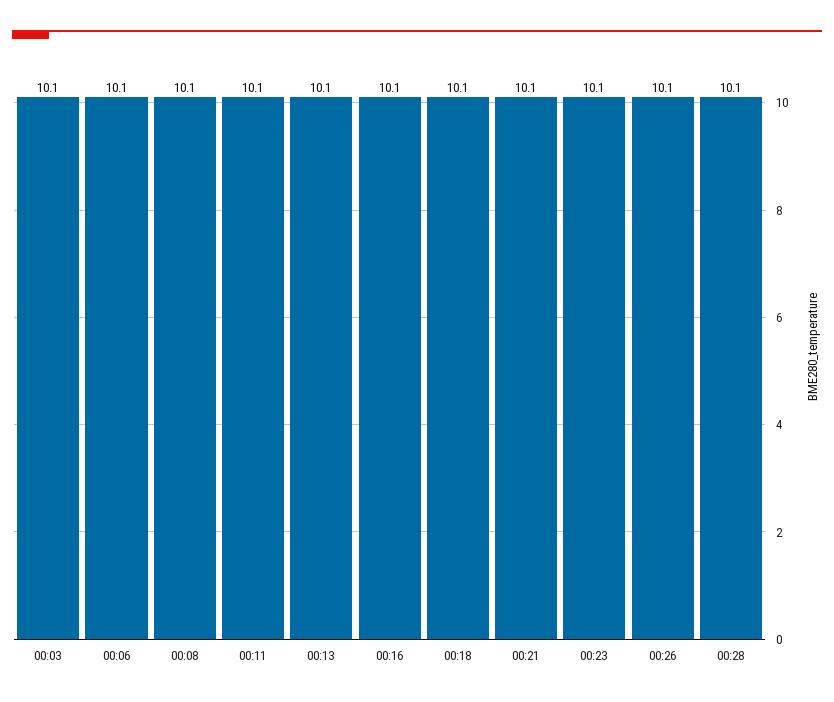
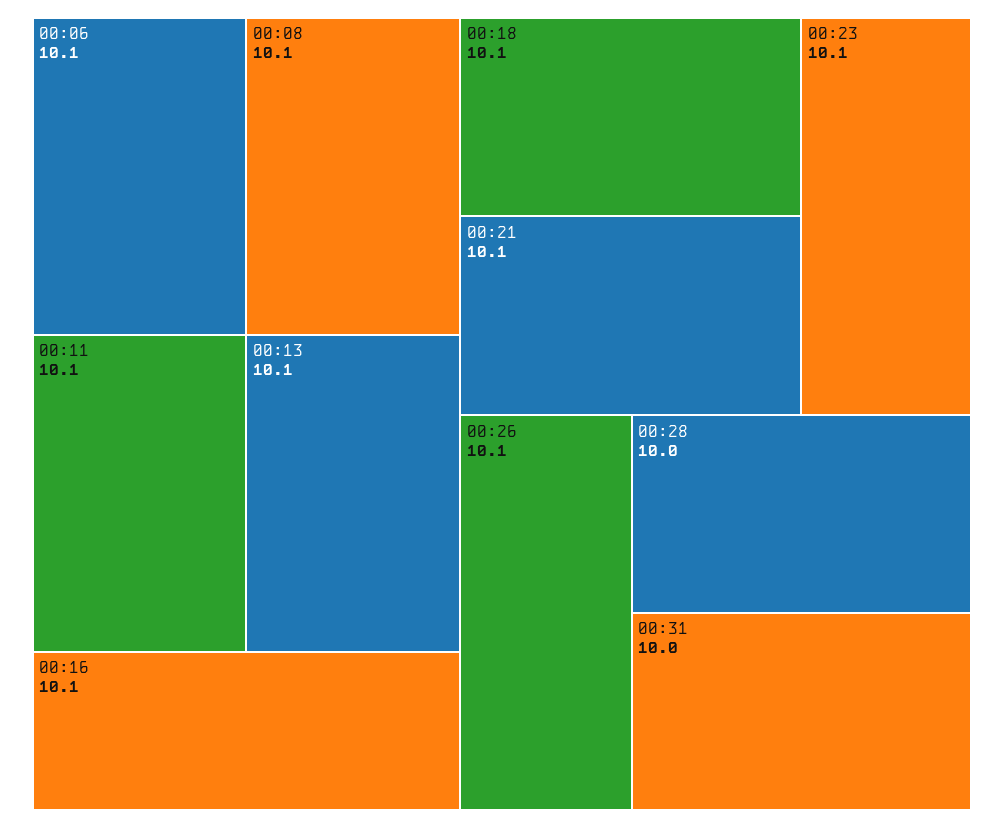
00:03: 10.1 -> none
00:28: 10.1 -> 10
00:31: none -> 10

